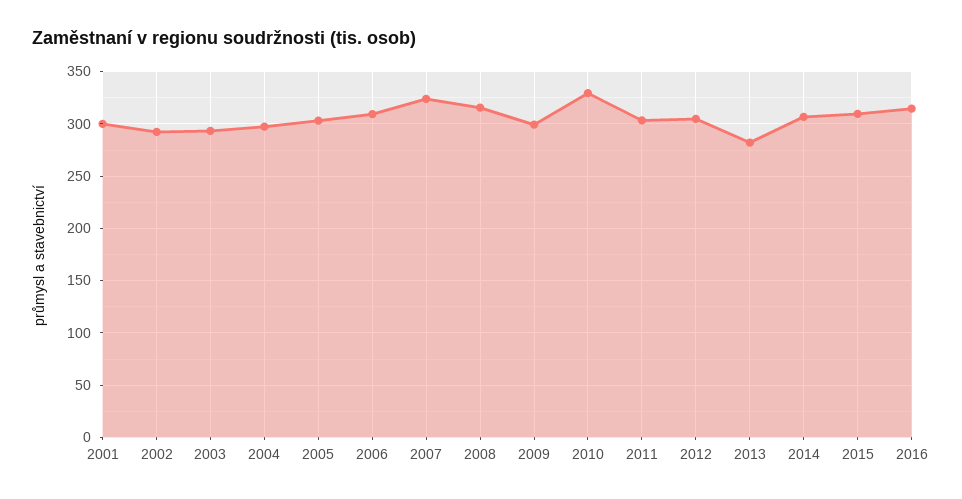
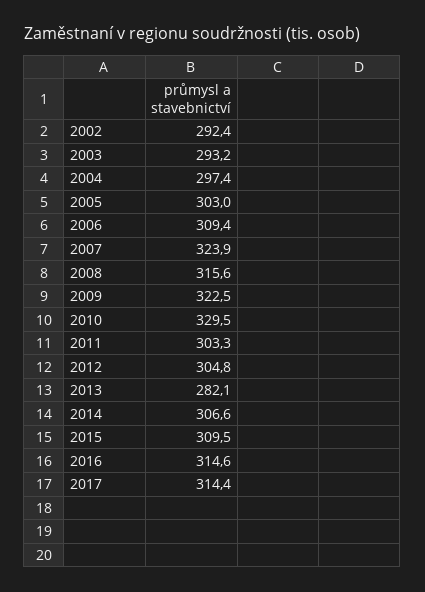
2001: 300 -> none
2009: 300 -> 322.5
2017: none -> 314.4

